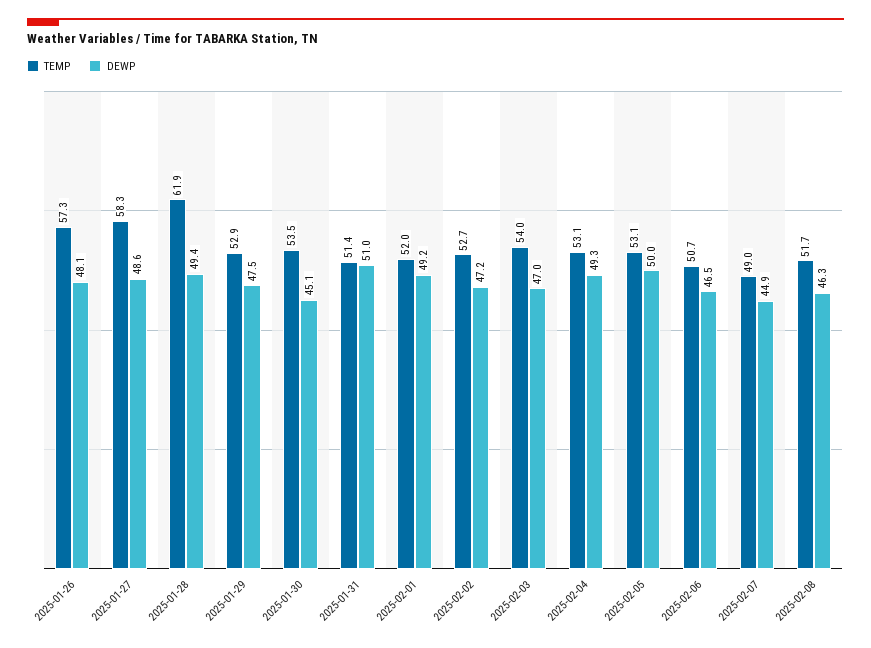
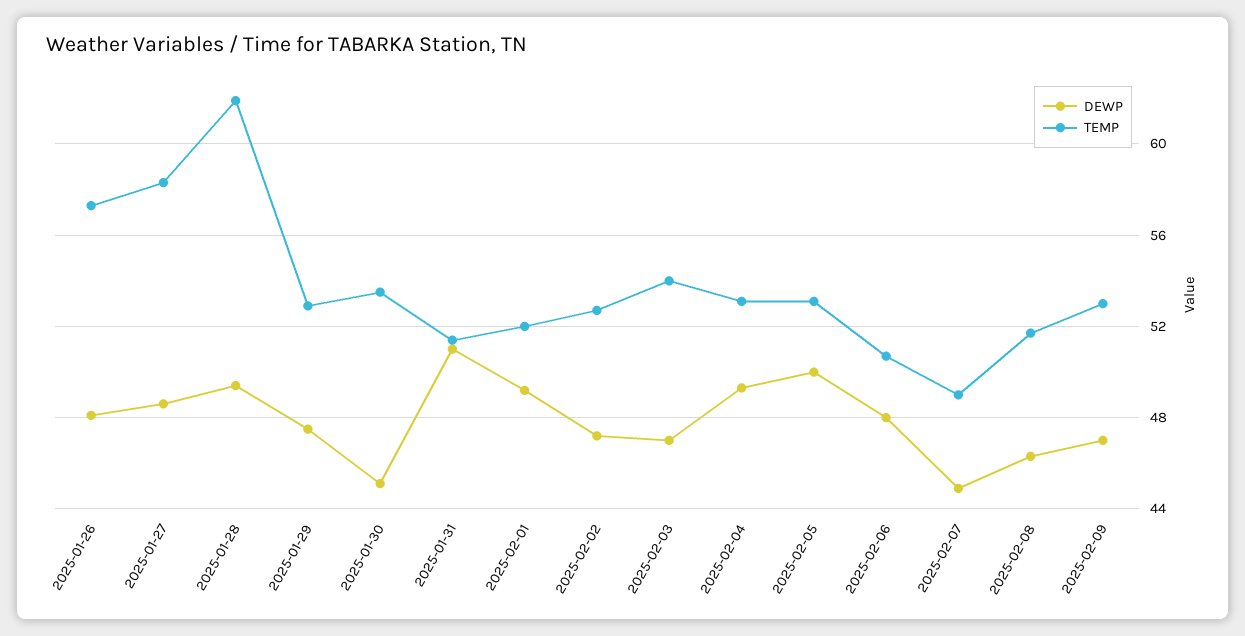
DEWP, 2025-02-06: 46.5 -> 48
DEWP, 2025-02-09: none -> 47
TEMP, 2025-02-09: none -> 53

